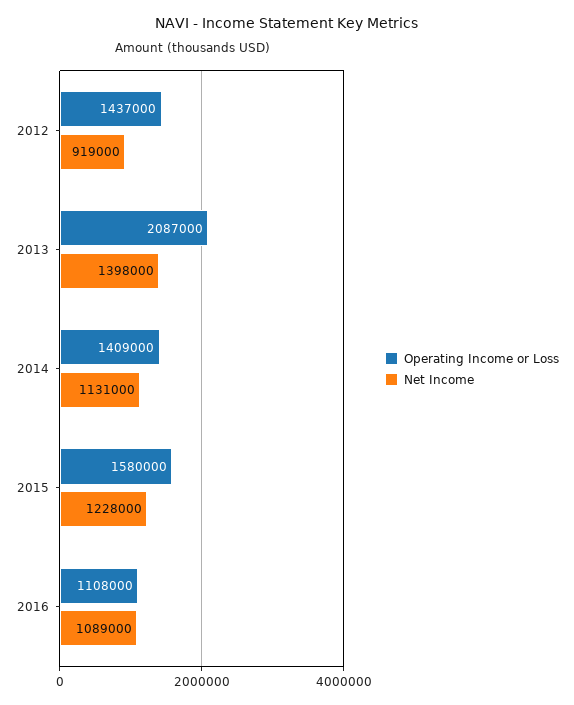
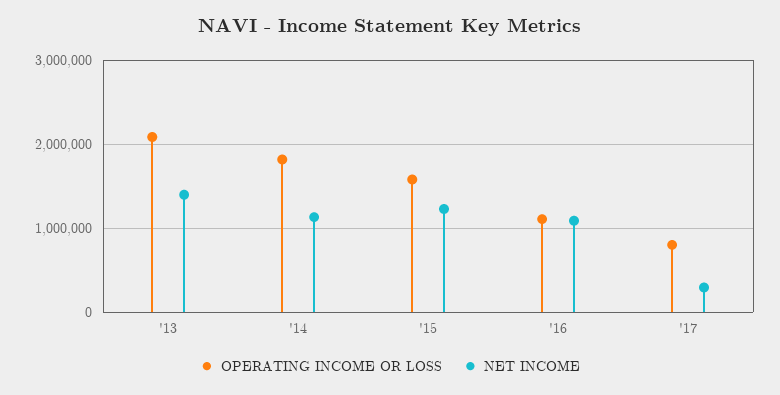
Operating Income or Loss, 2012: 1437000 -> none
Net Income, 2012: 919000 -> none
Operating Income or Loss, 2014: 1409000 -> 1800000
Operating Income or Loss, '17: none -> 800000
Net Income, '17: none -> 300000

